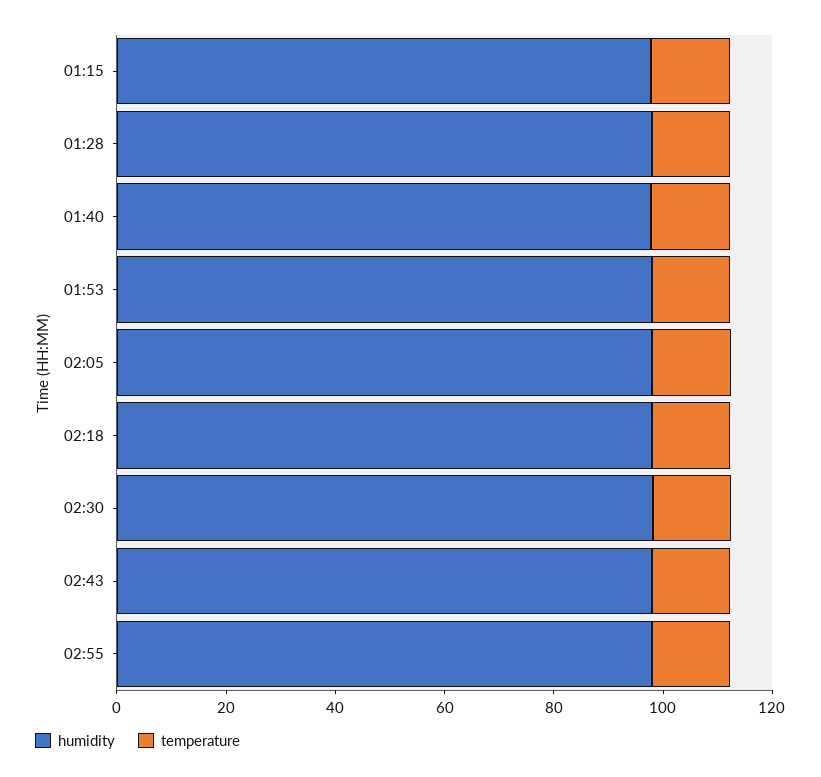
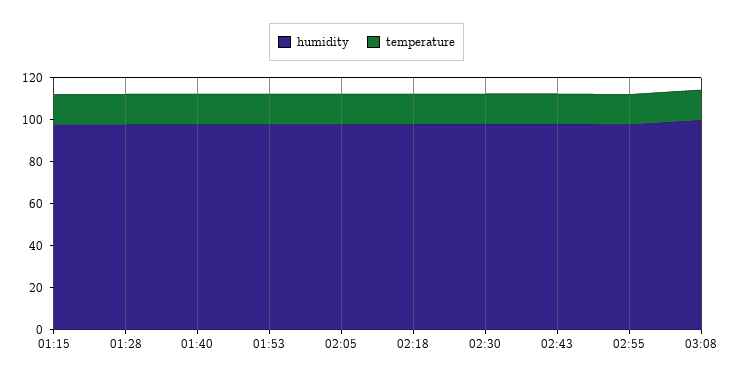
humidity, 03:08: none -> 100
temperature, 03:08: none -> 15

